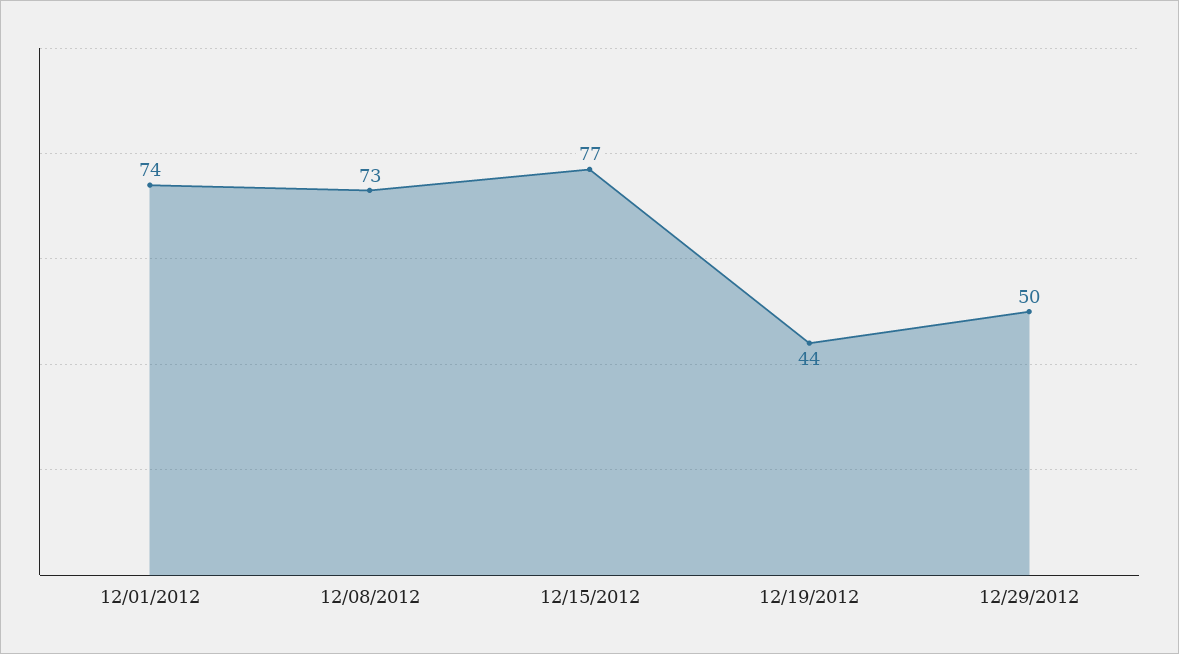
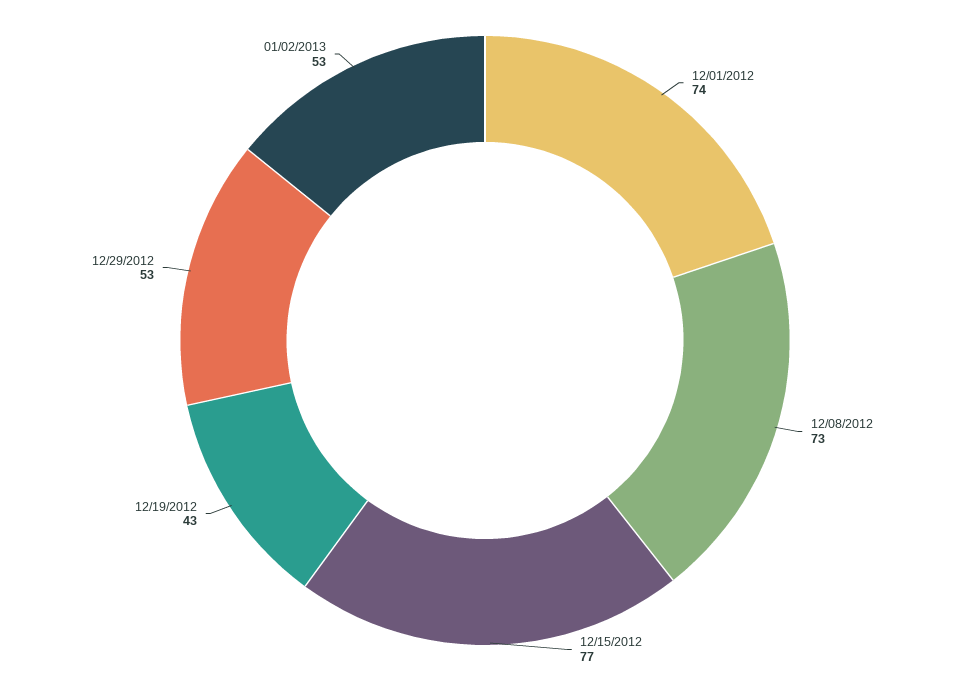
12/19/2012: 44 -> 43
12/29/2012: 50 -> 53
01/02/2013: none -> 53

